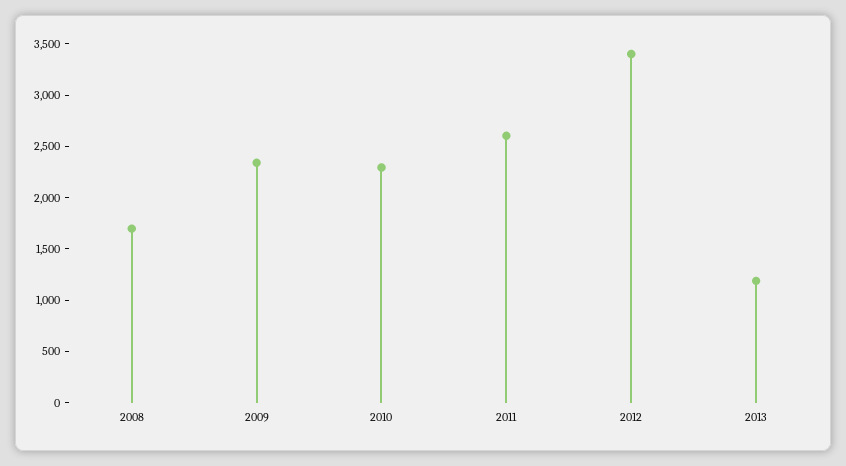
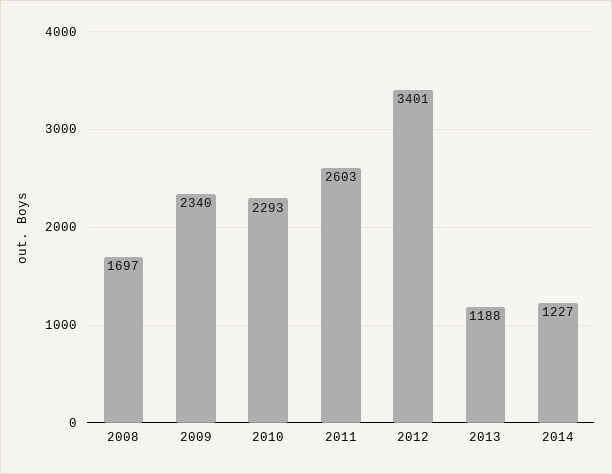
2014: none -> 1227

